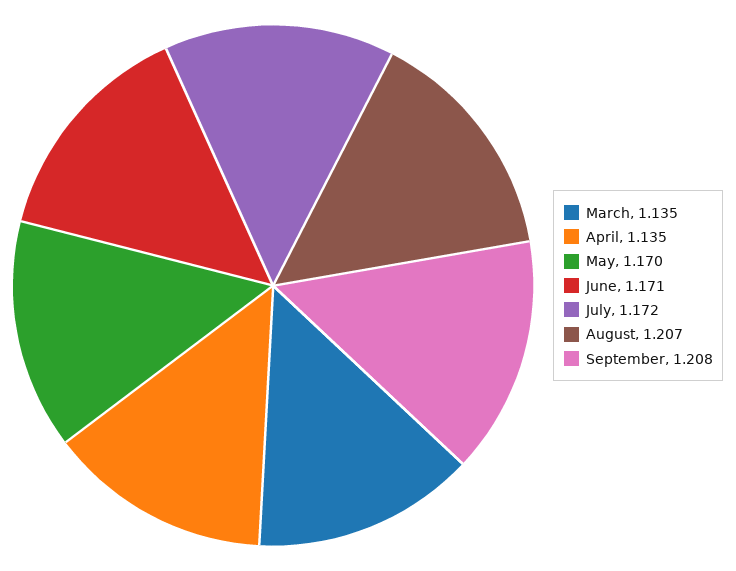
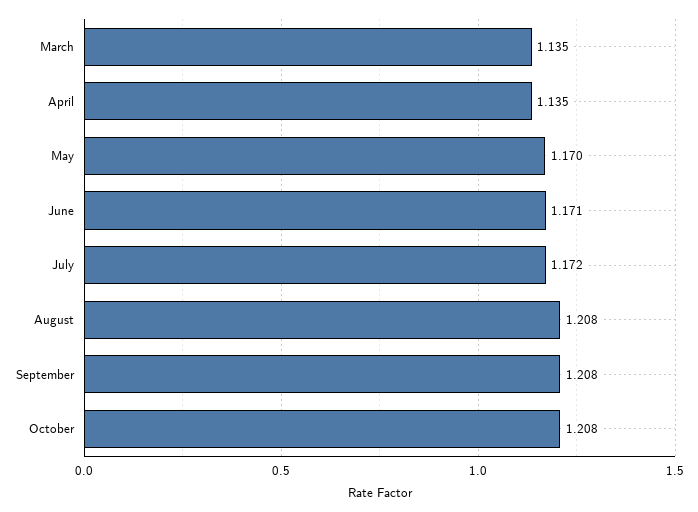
August: 1.207 -> 1.208
October: none -> 1.208

